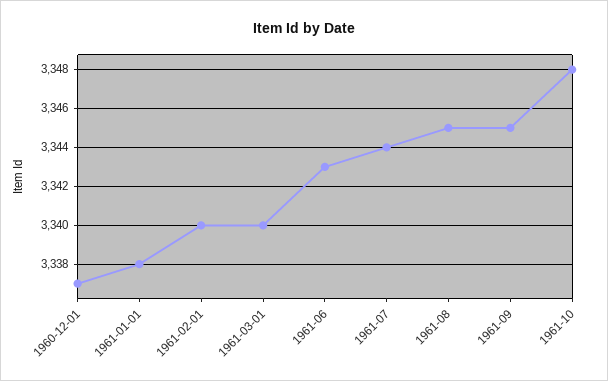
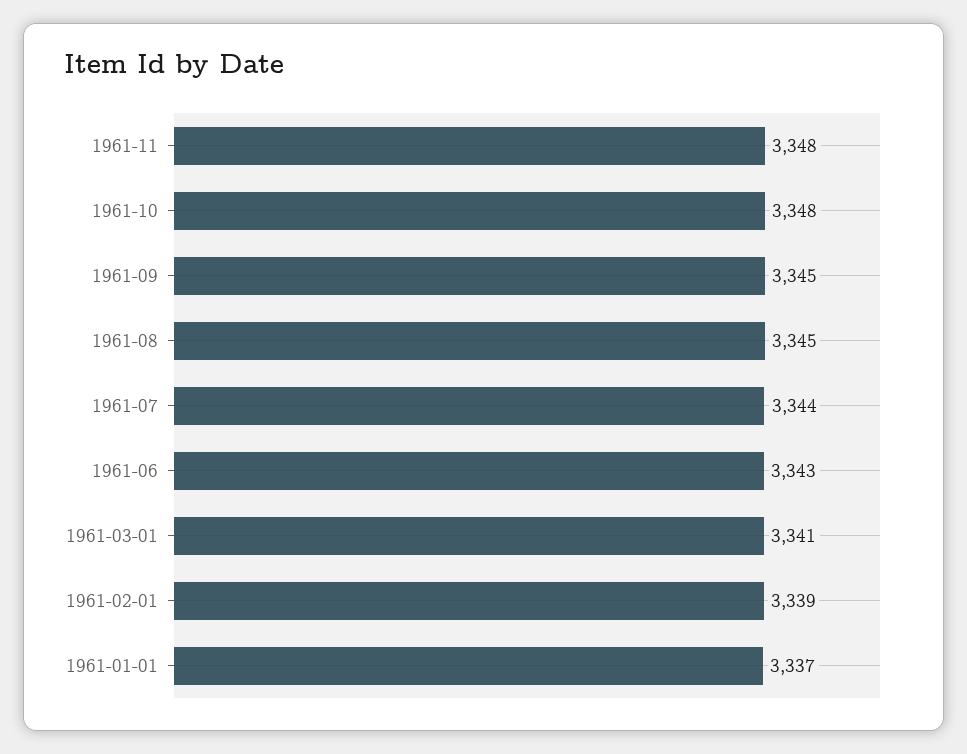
1960-12-01: 3337 -> none
1961-01-01: 3338 -> 3337
1961-02-01: 3340 -> 3339
1961-03-01: 3340 -> 3341
1961-11: none -> 3348

